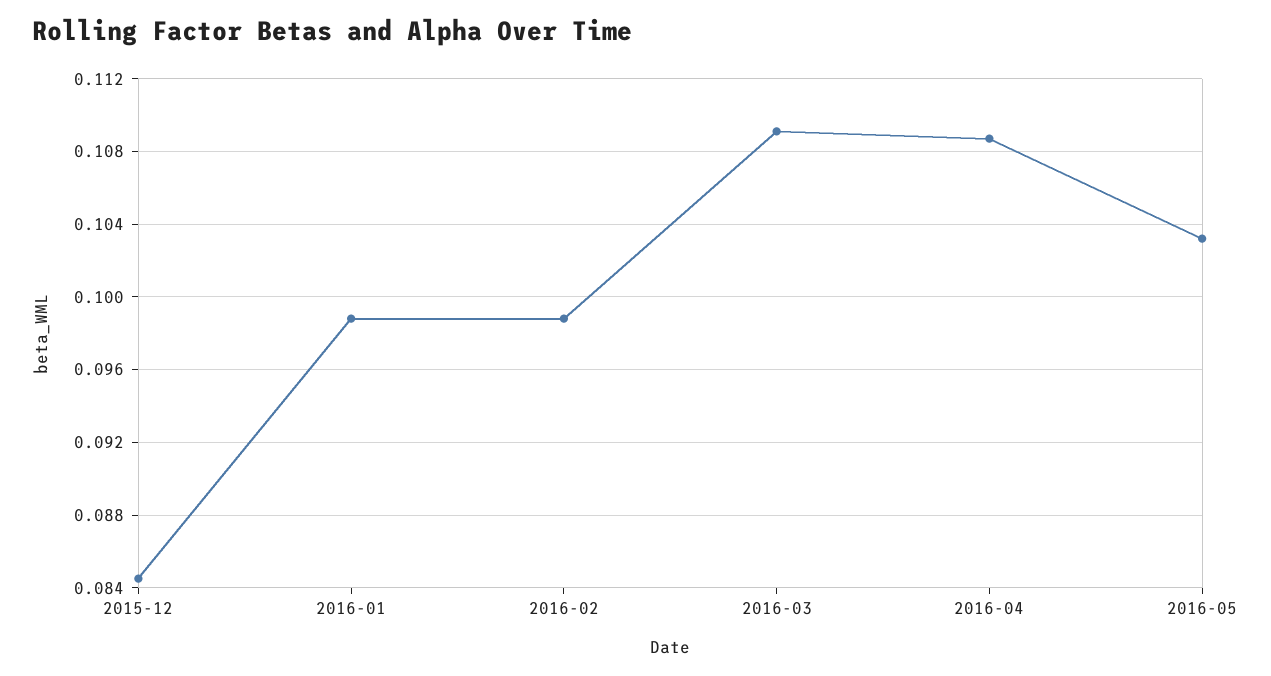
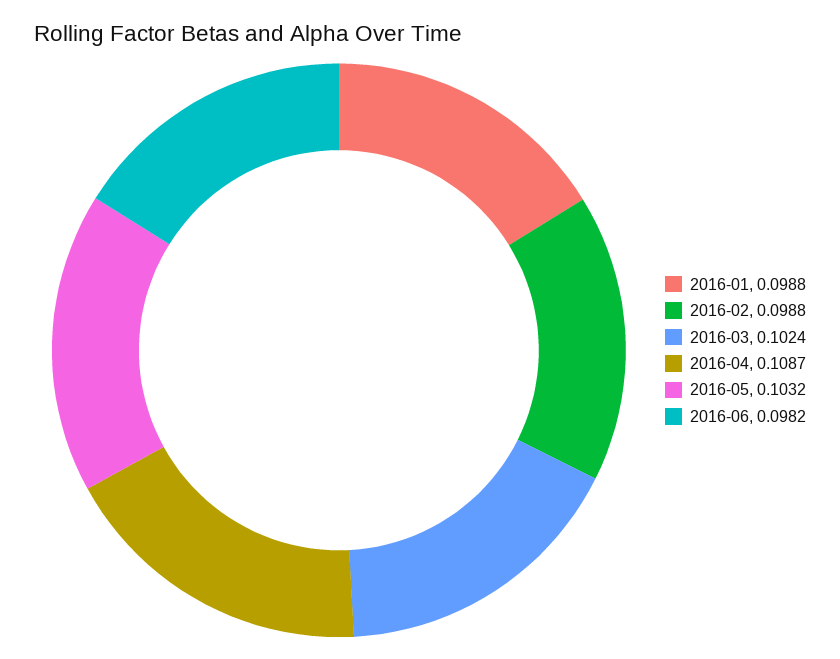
2015-12: 0.0845 -> none
2016-03: 0.109 -> 0.1024
2016-06: none -> 0.0982

